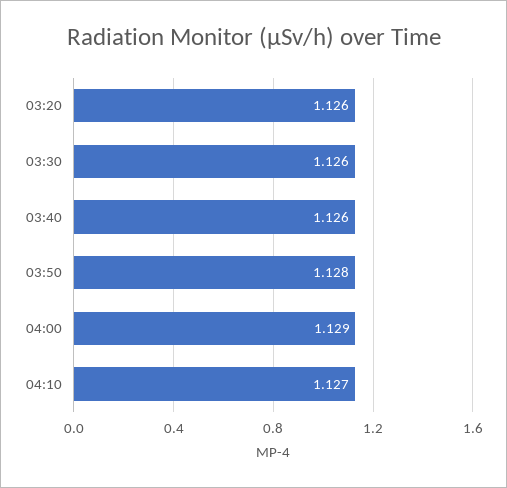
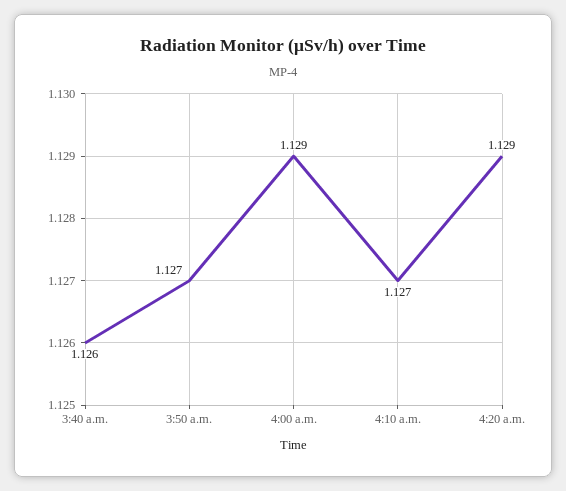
03:20: 1.126 -> none
03:30: 1.126 -> none
03:50: 1.128 -> 1.127
4:20 a.m.: none -> 1.129

